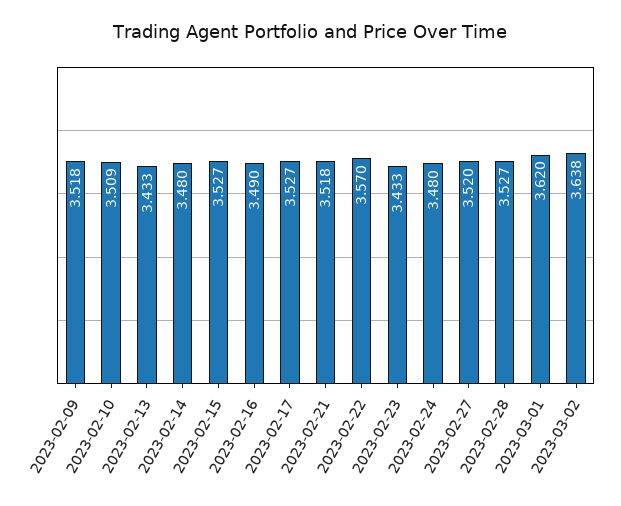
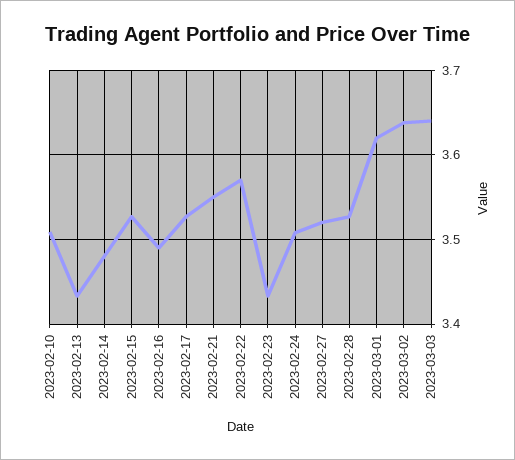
2023-02-09: 3.518 -> none
2023-02-21: 3.518 -> 3.55
2023-02-24: 3.48 -> 3.51
2023-03-03: none -> 3.64

